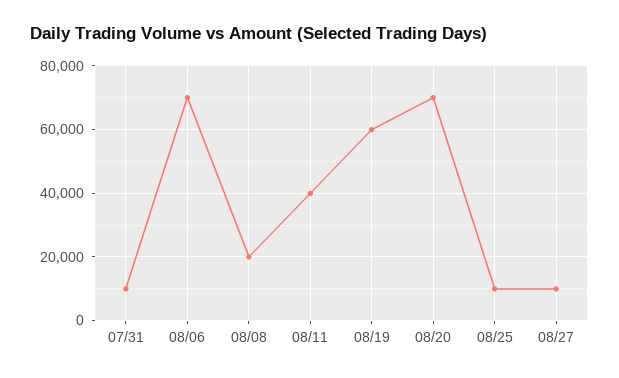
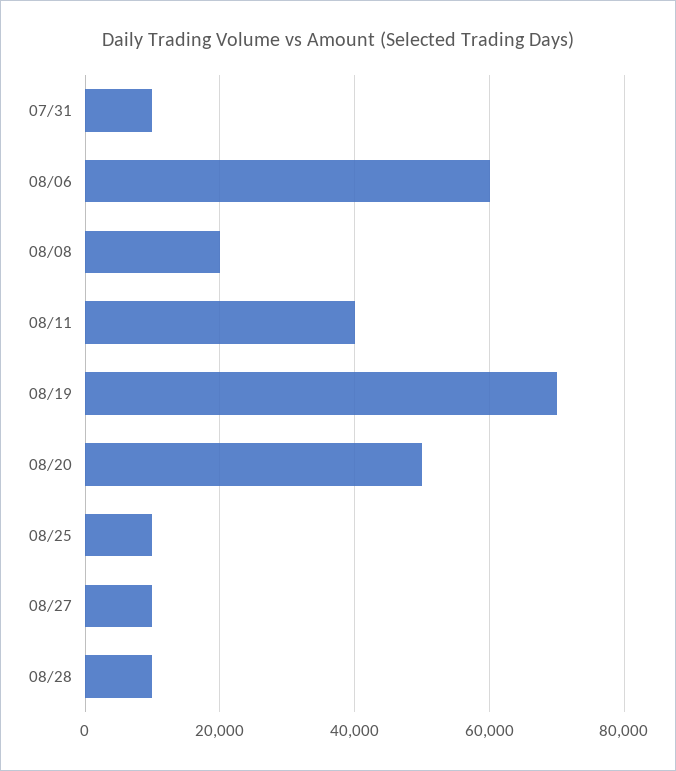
08/06: 70000 -> 60000
08/19: 60000 -> 70000
08/20: 70000 -> 50000
08/28: none -> 10000

